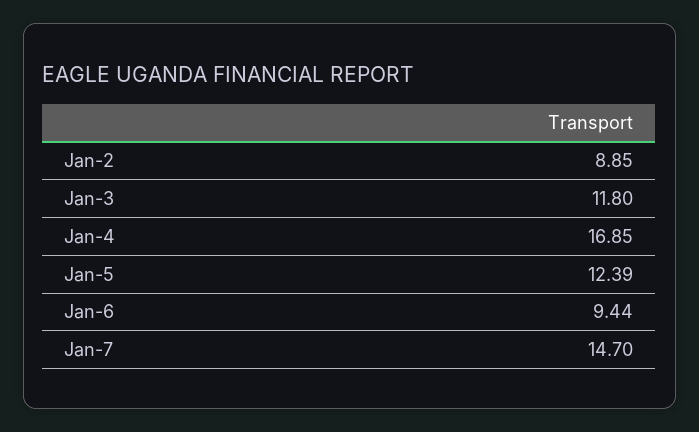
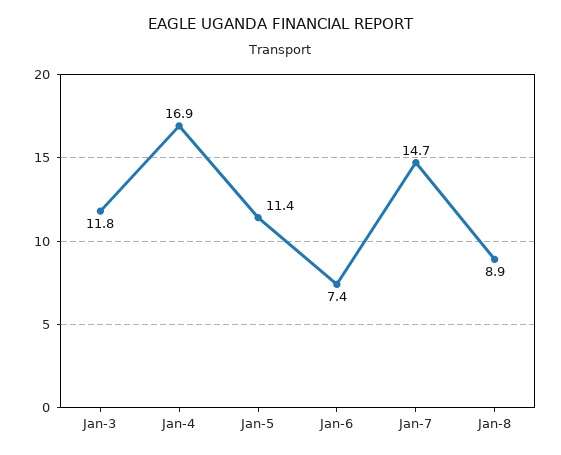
Jan-2: 8.85 -> none
Jan-5: 12.39 -> 11.4
Jan-6: 9.44 -> 7.4
Jan-8: none -> 8.9

